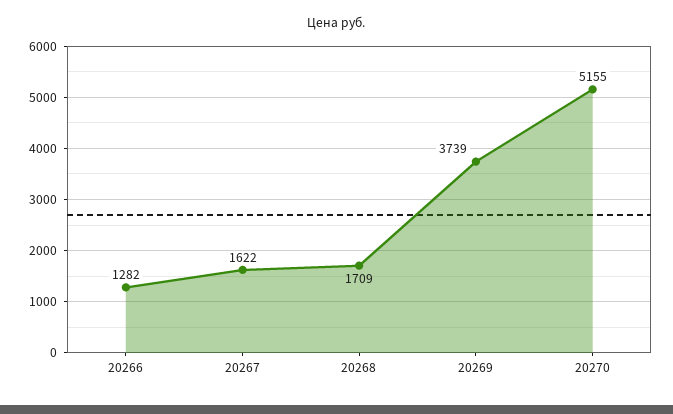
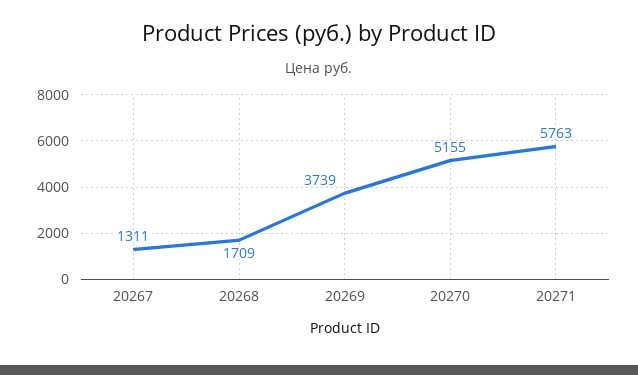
20266: 1282 -> none
20267: 1622 -> 1311
20271: none -> 5763

